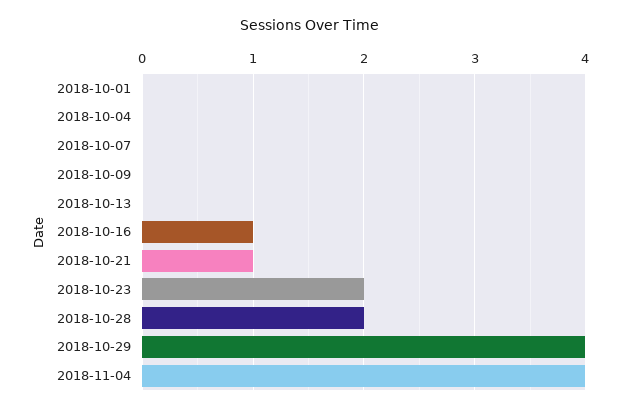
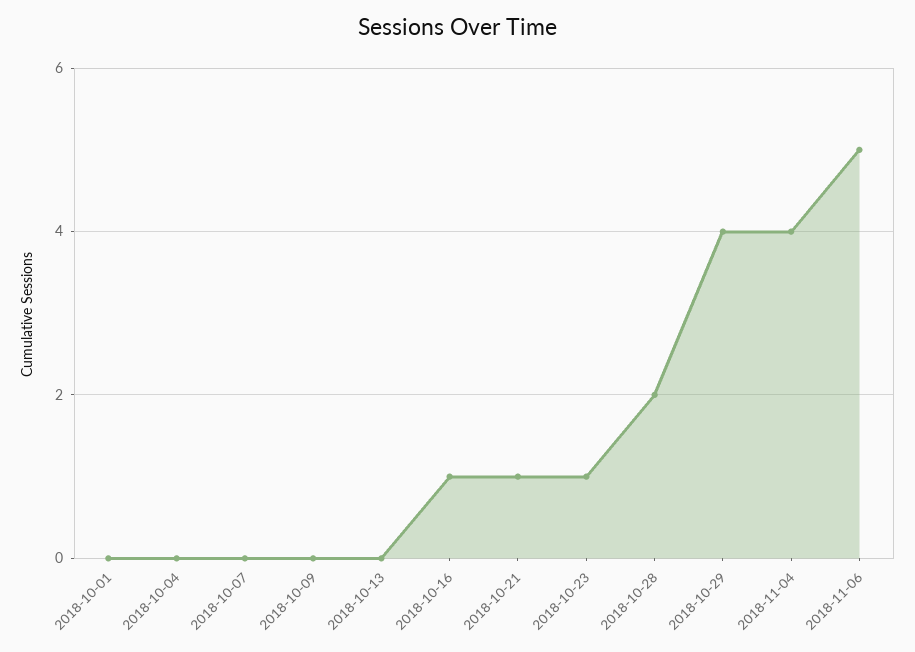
2018-10-23: 2 -> 1
2018-11-06: none -> 5

